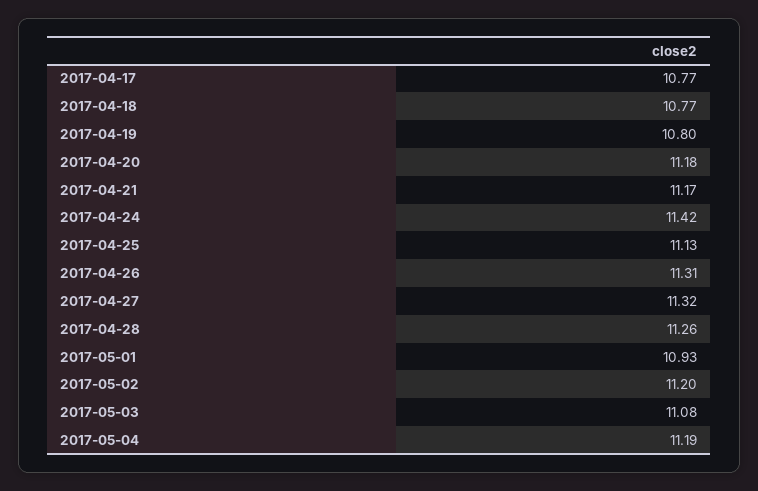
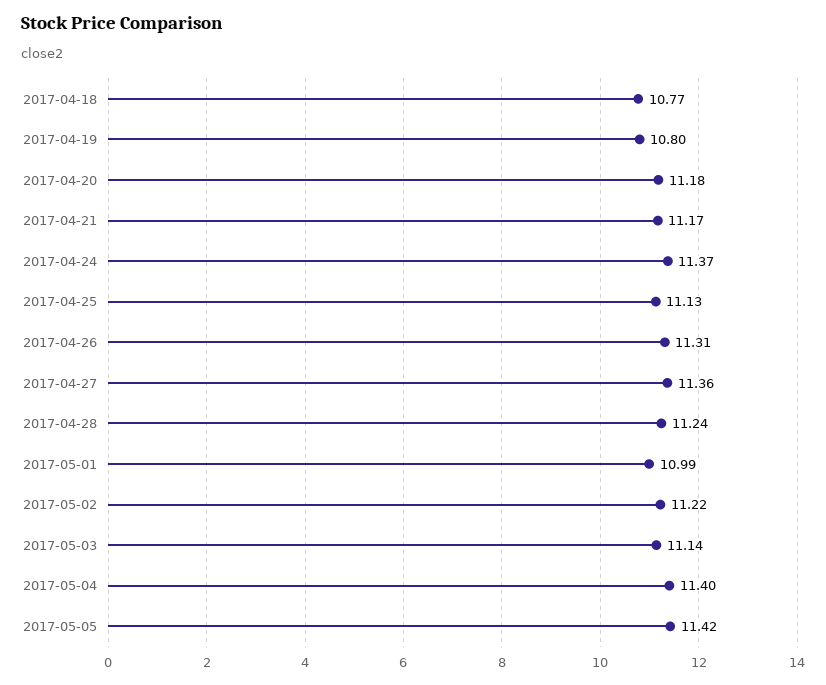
2017-04-17: 10.77 -> none
2017-04-24: 11.42 -> 11.37
2017-04-27: 11.32 -> 11.36
2017-04-28: 11.26 -> 11.24
2017-05-01: 10.93 -> 10.99
2017-05-02: 11.2 -> 11.22
2017-05-03: 11.08 -> 11.14
2017-05-04: 11.19 -> 11.4
2017-05-05: none -> 11.42

